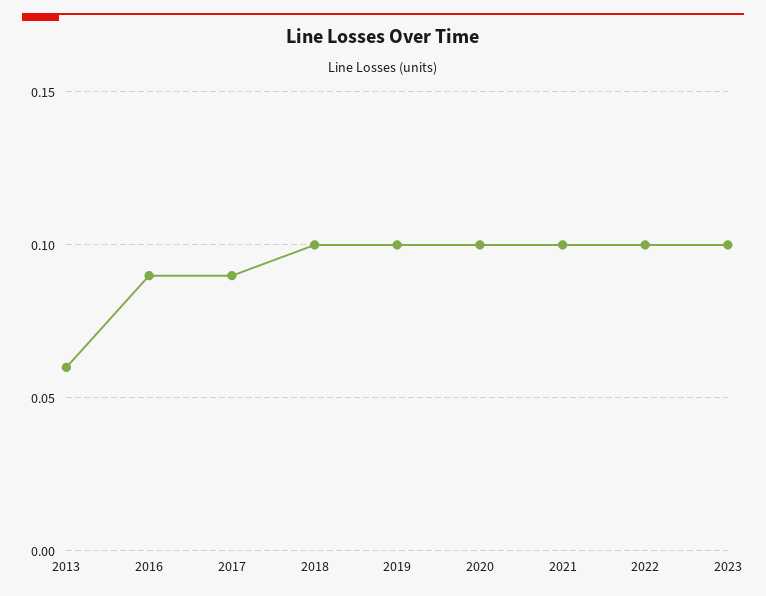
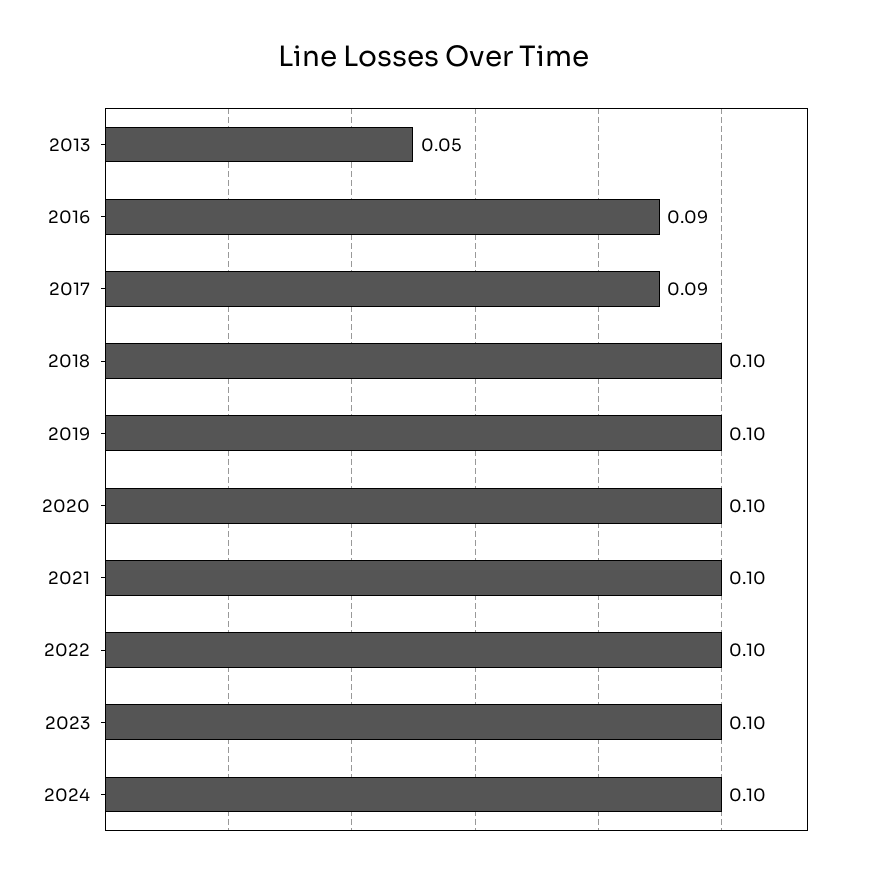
2013: 0.06 -> 0.05
2024: none -> 0.1

